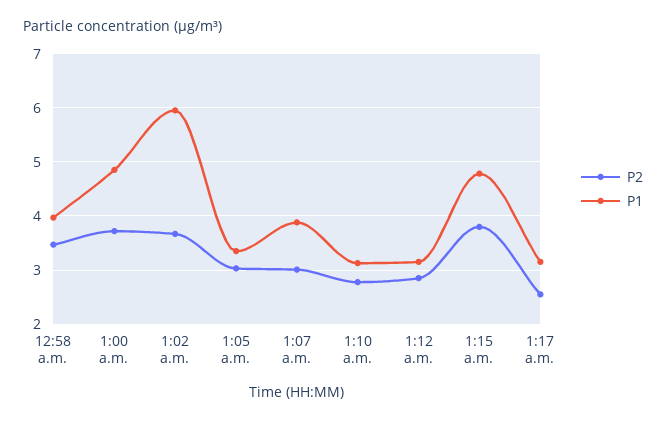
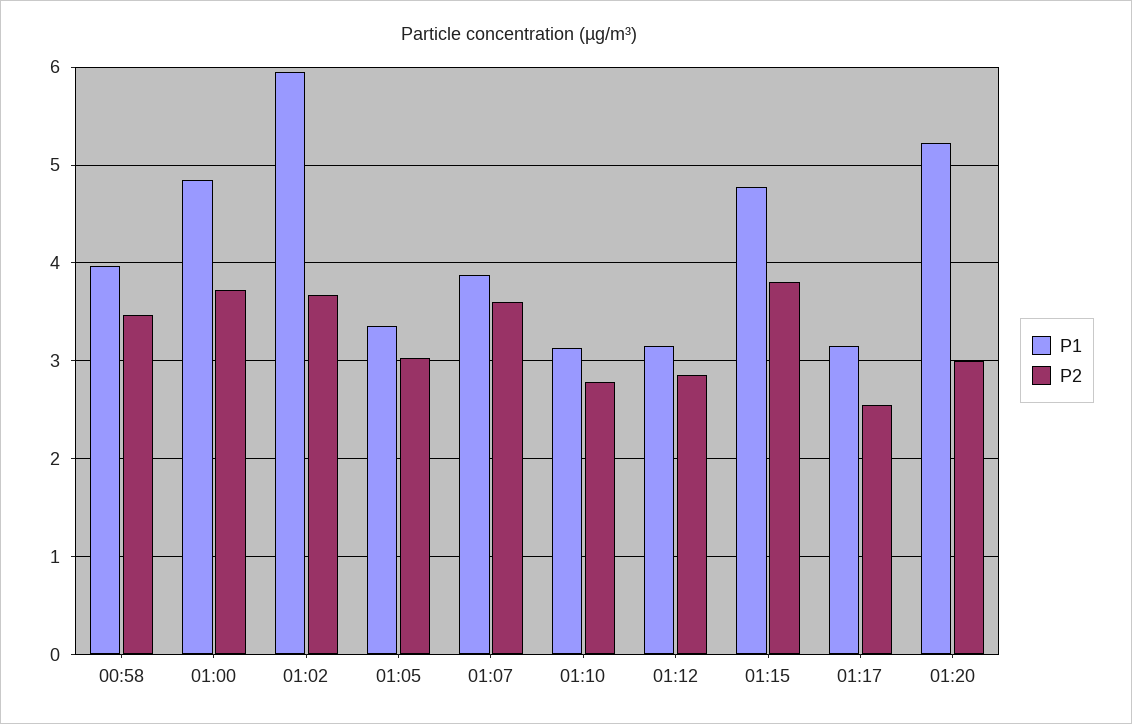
P2, 1:07 a.m.: 3 -> 3.6
P1, 01:20: none -> 5.2
P2, 01:20: none -> 3

